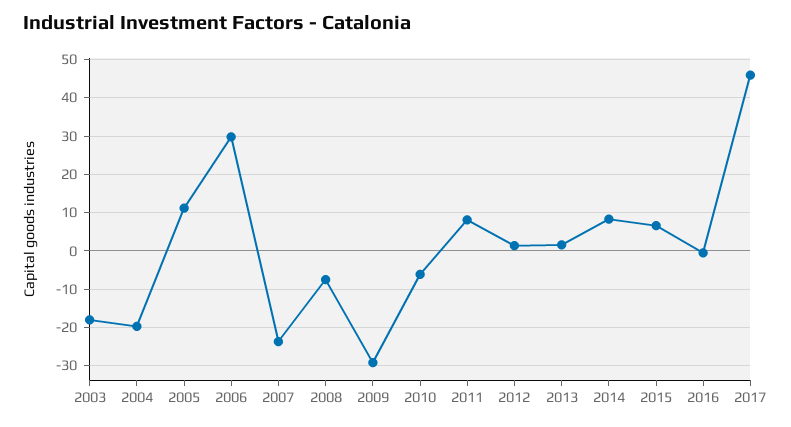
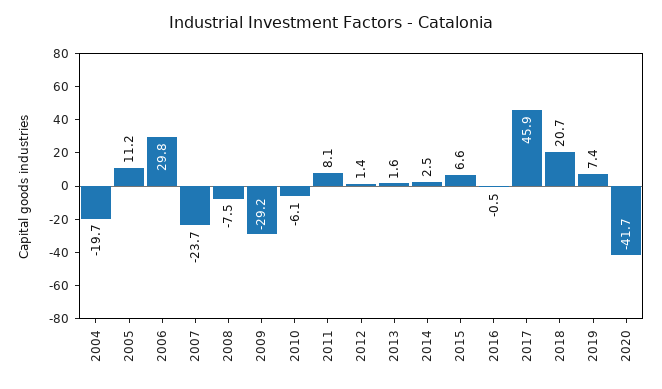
2003: -18 -> none
2014: 8 -> 2.5
2018: none -> 20.7
2019: none -> 7.4
2020: none -> -41.7

